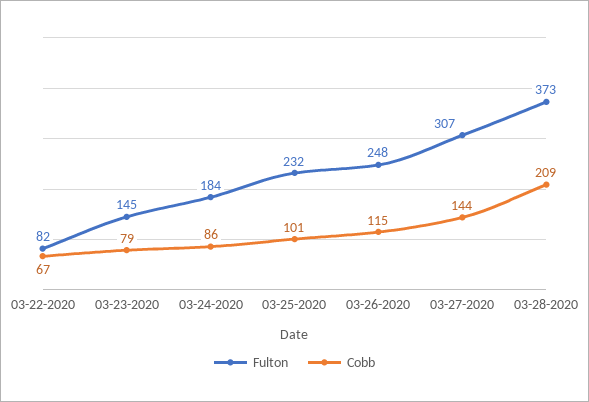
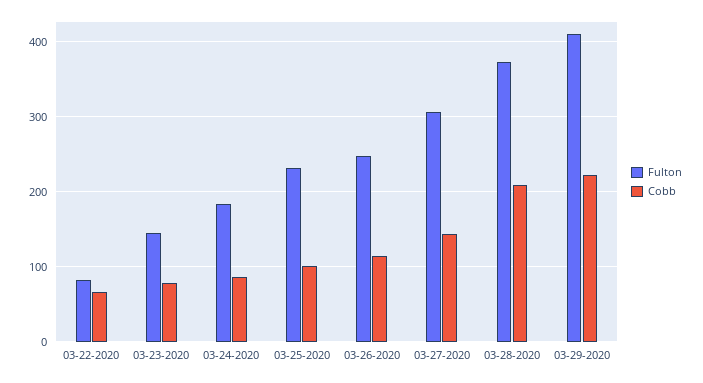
Fulton, 03-29-2020: none -> 410
Cobb, 03-29-2020: none -> 220

